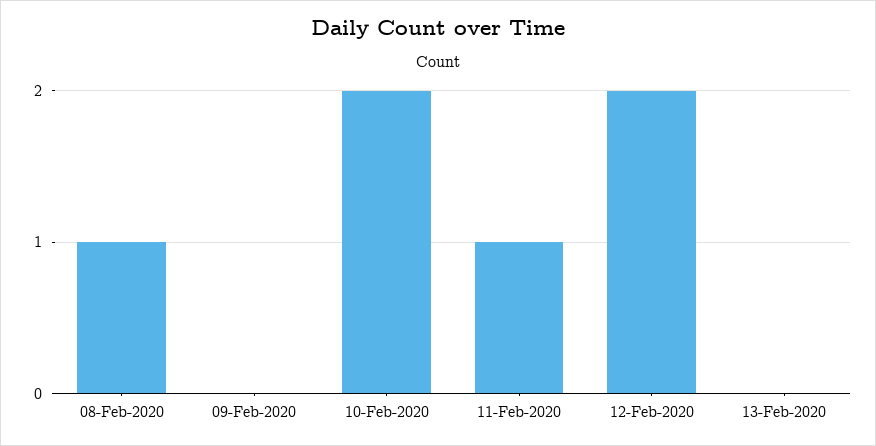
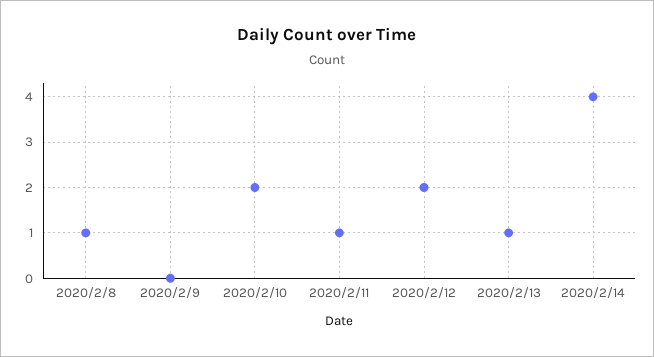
13-Feb-2020: 0 -> 1
2020/2/14: none -> 4

